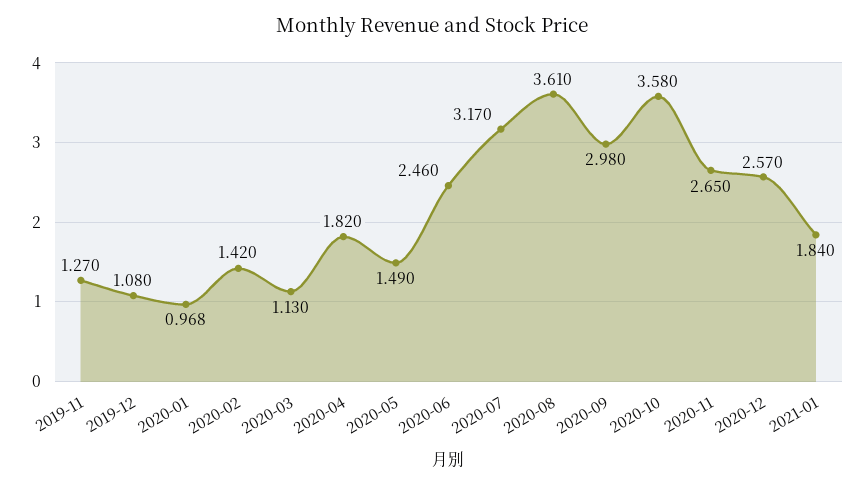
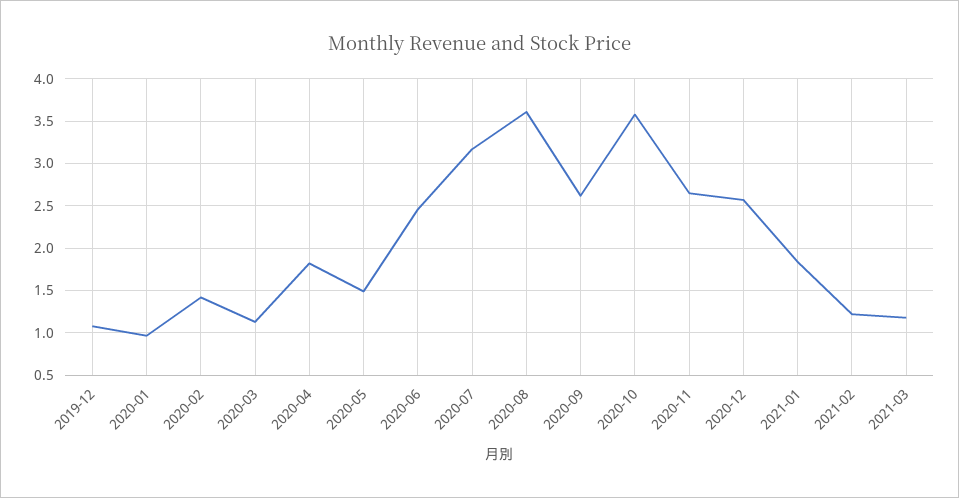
2019-11: 1.27 -> none
2020-09: 2.98 -> 2.6
2021-02: none -> 1.2
2021-03: none -> 1.2

